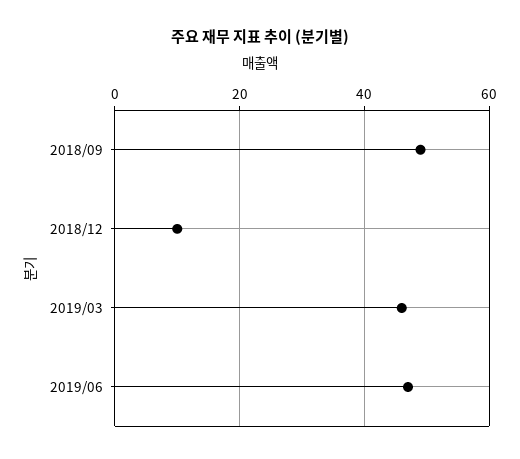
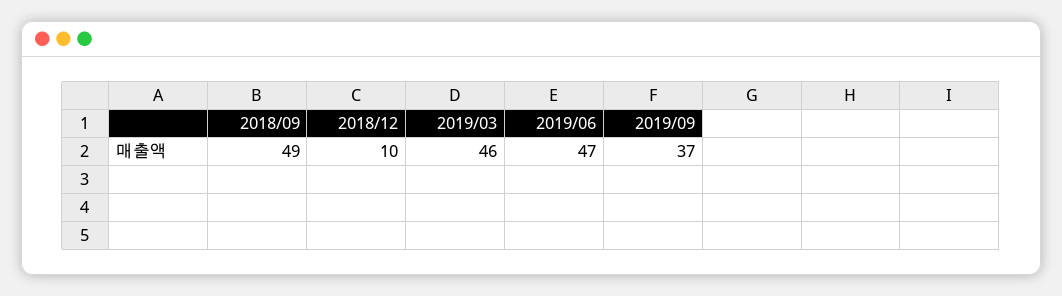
2019/09: none -> 37

